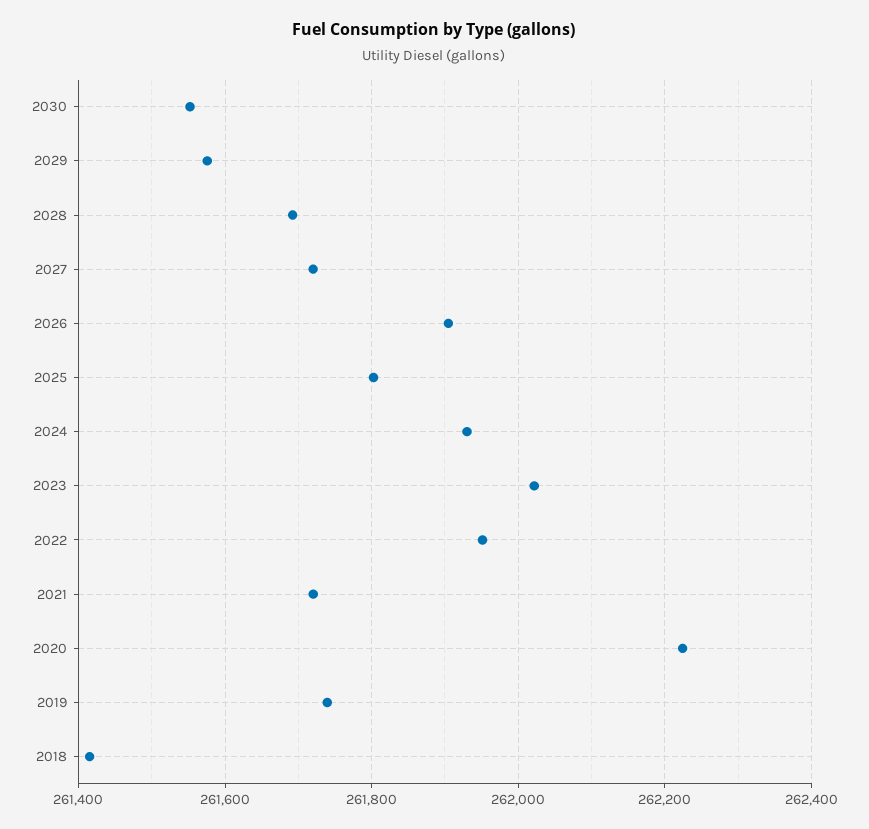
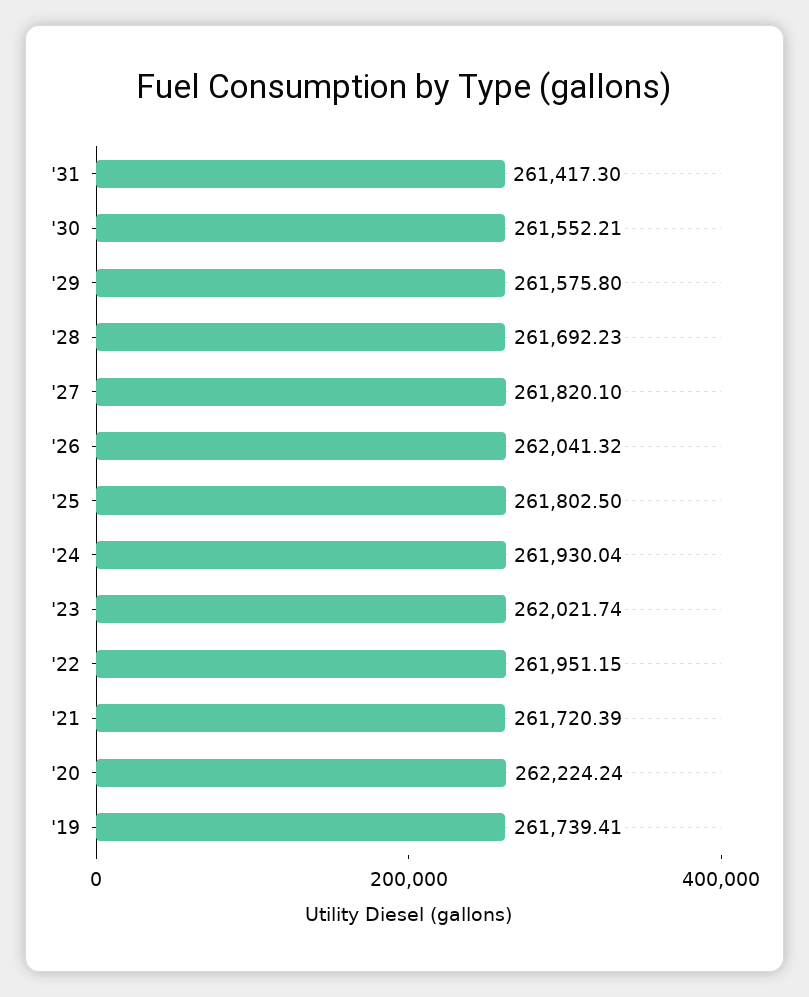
2027: 261720 -> 261820.1
2026: 261900 -> 262041.32
2018: 261420 -> none
'31: none -> 261417.3

